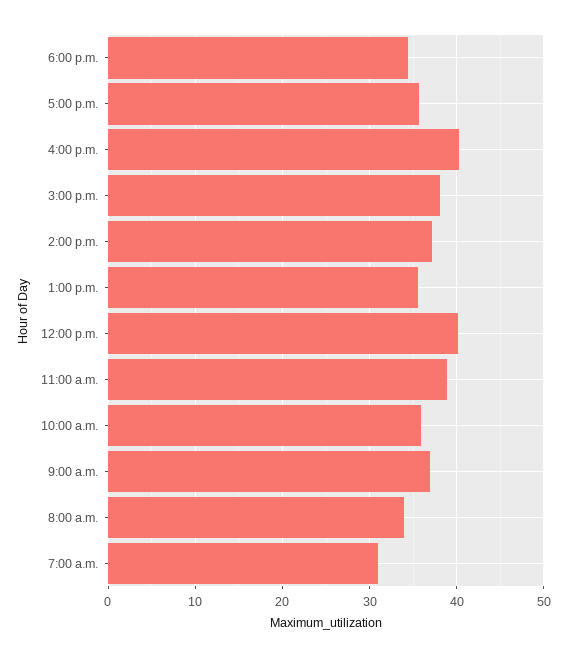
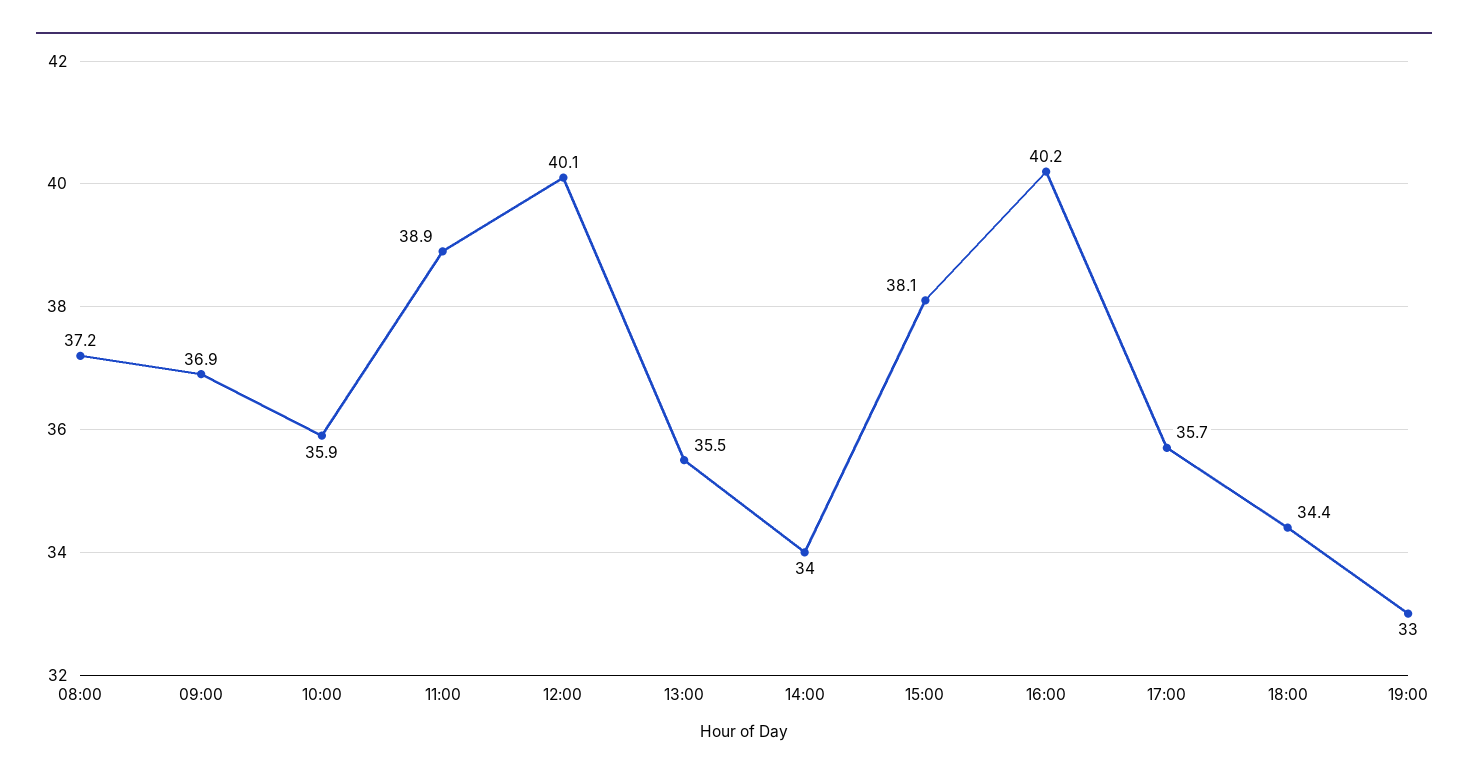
2:00 p.m.: 37 -> 34
8:00 a.m.: 34 -> 37.2
7:00 a.m.: 31 -> none
19:00: none -> 33

